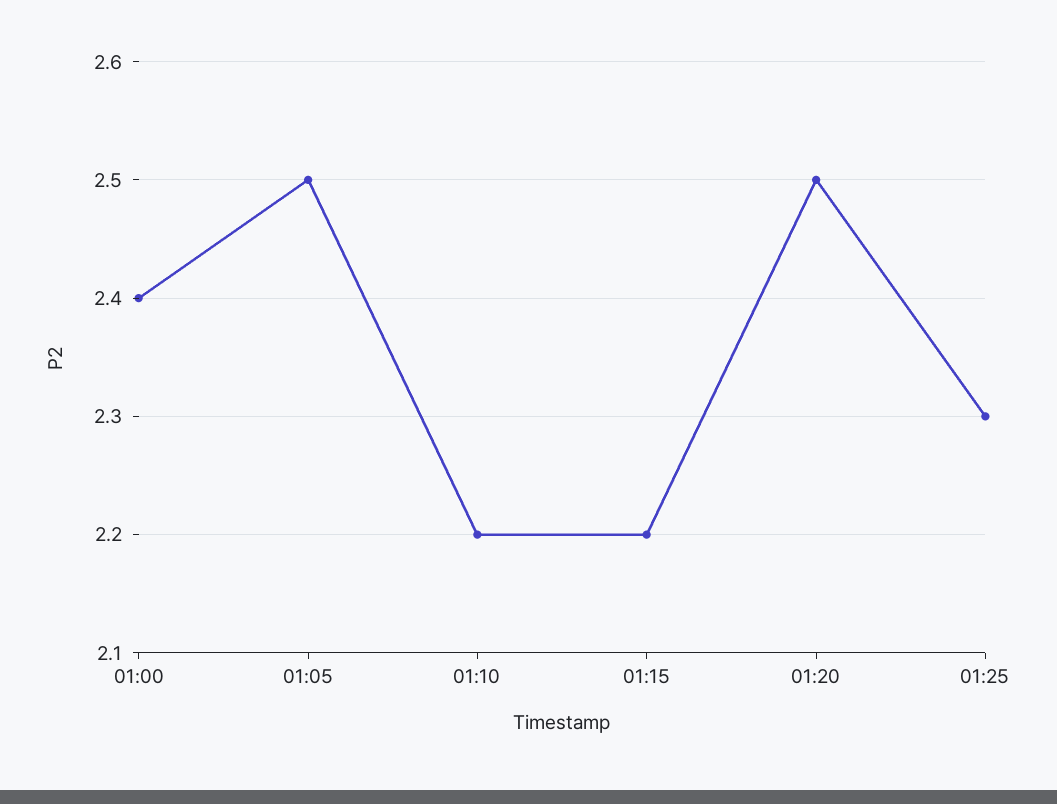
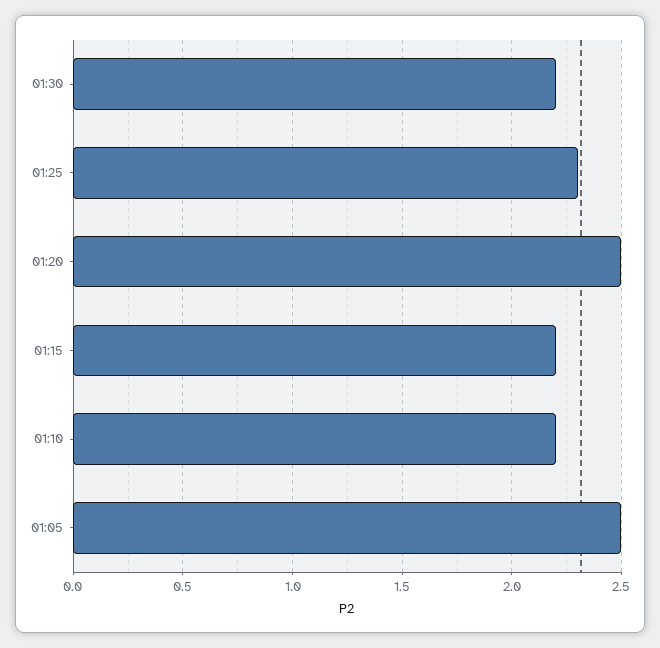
01:00: 2.4 -> none
01:30: none -> 2.2

